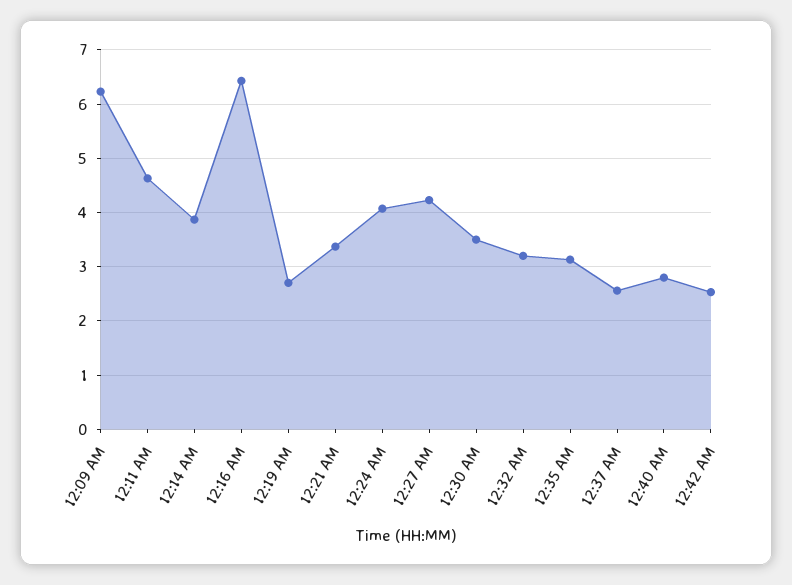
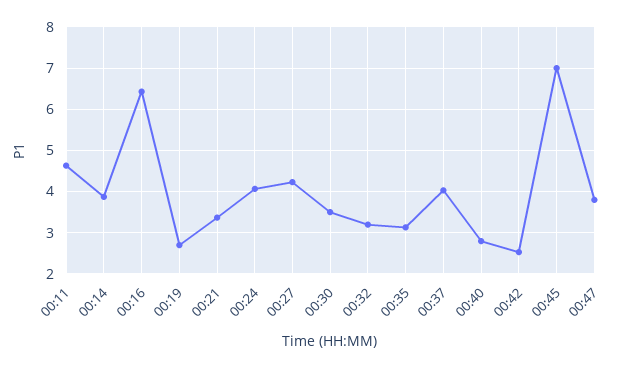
12:09 AM: 6.2 -> none
12:37 AM: 2.6 -> 4
00:45: none -> 7
00:47: none -> 3.8

